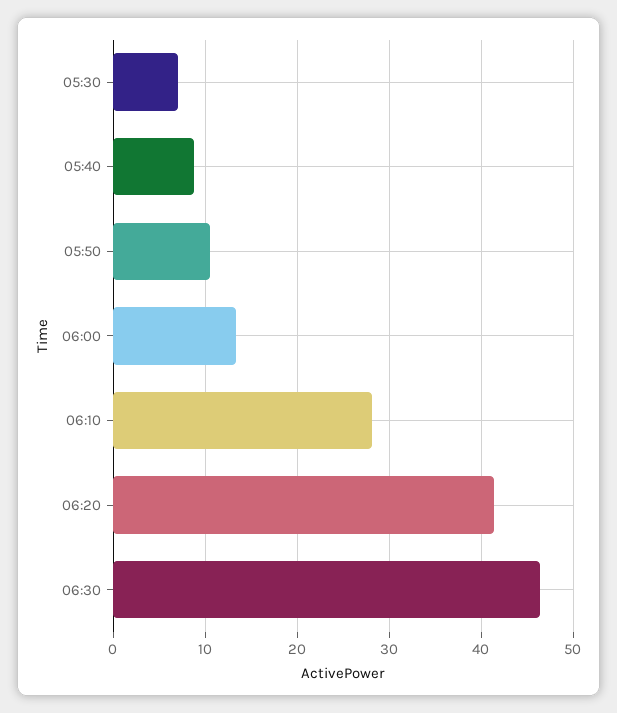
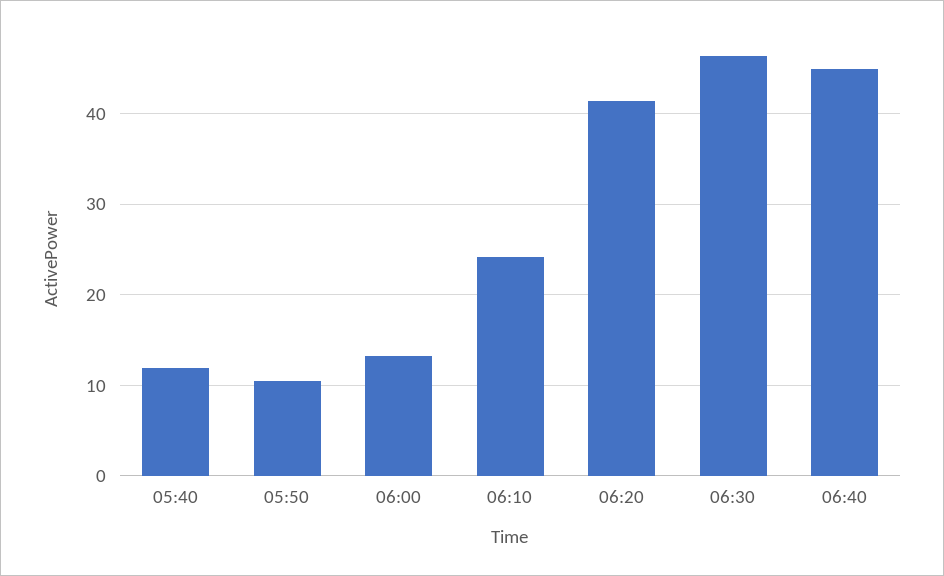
05:30: 7 -> none
05:40: 9 -> 12
06:10: 28 -> 24
06:40: none -> 45

